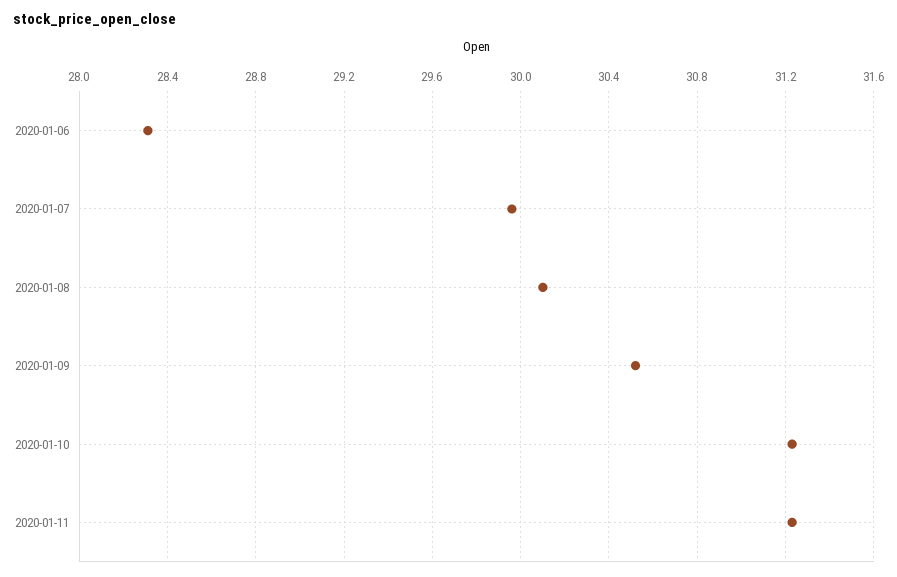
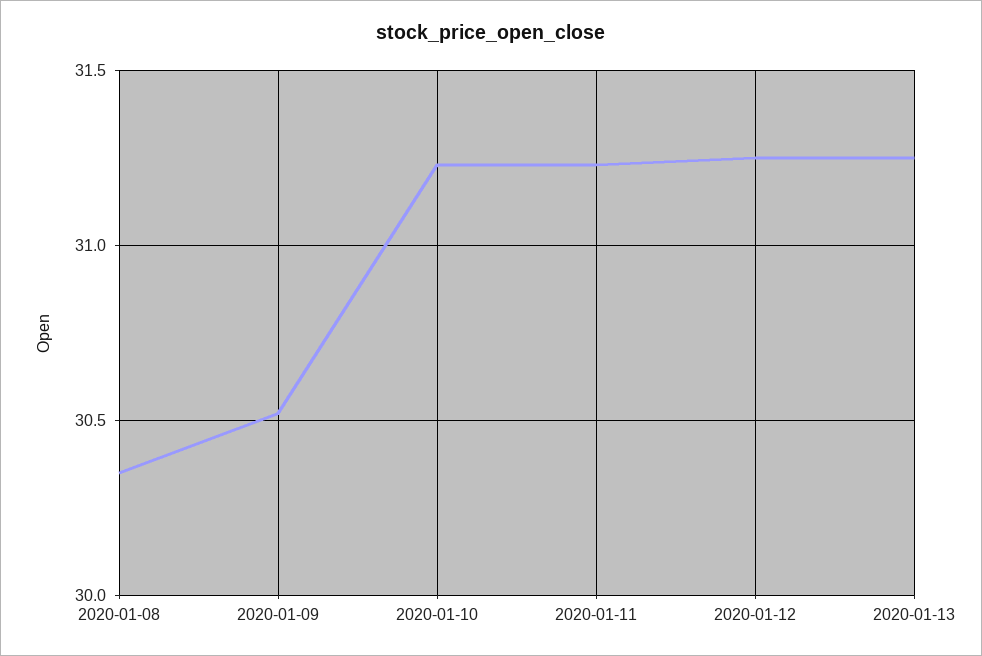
2020-01-06: 28.3 -> none
2020-01-07: 29.95 -> none
2020-01-08: 30.1 -> 30.35
2020-01-12: none -> 31.25
2020-01-13: none -> 31.25

